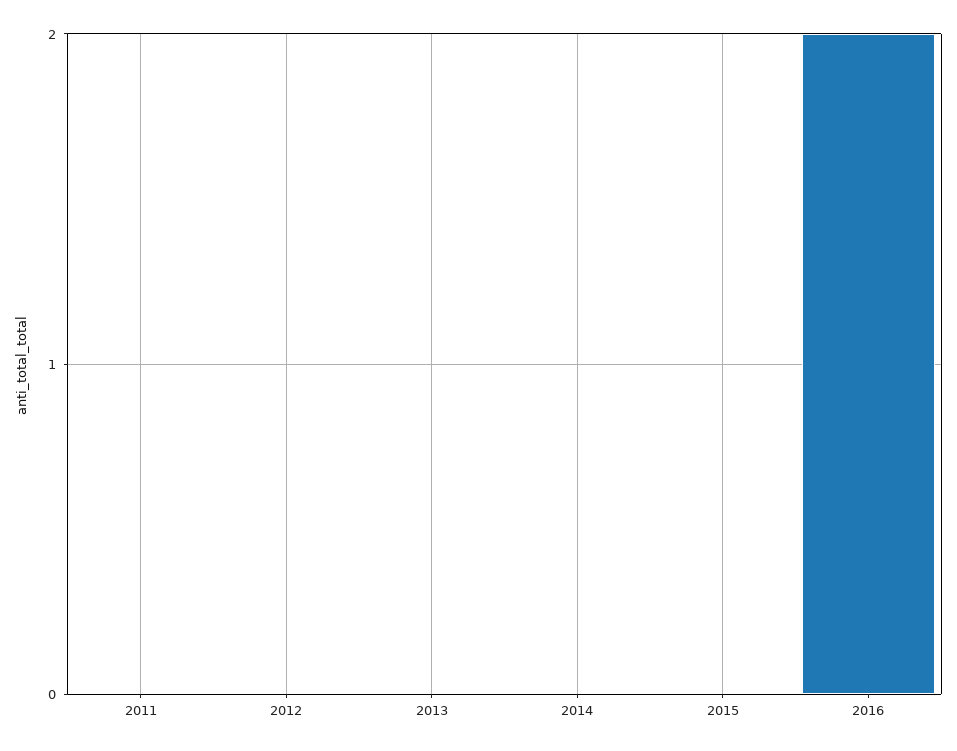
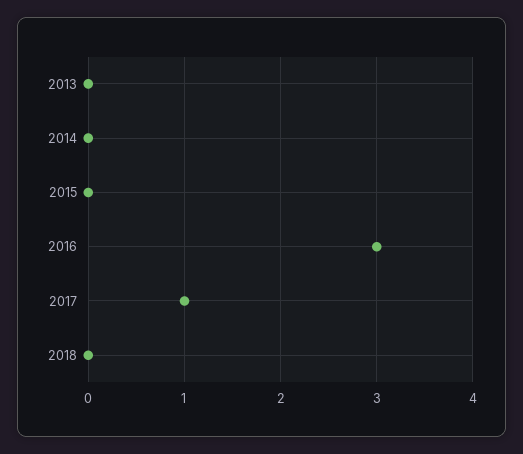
2011: 0 -> none
2012: 0 -> none
2016: 2 -> 3
2017: none -> 1
2018: none -> 0

